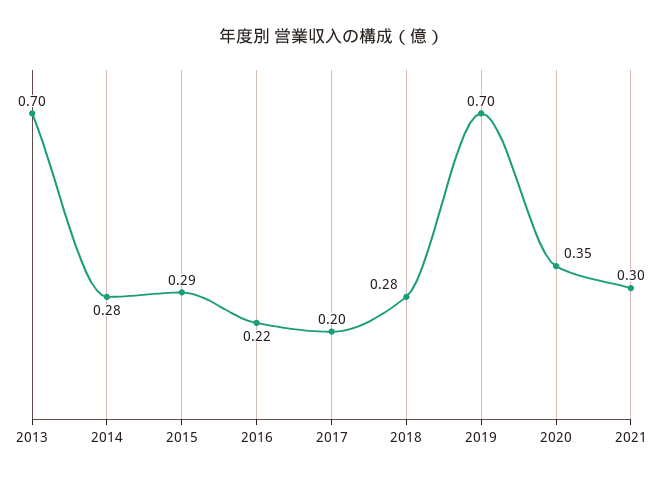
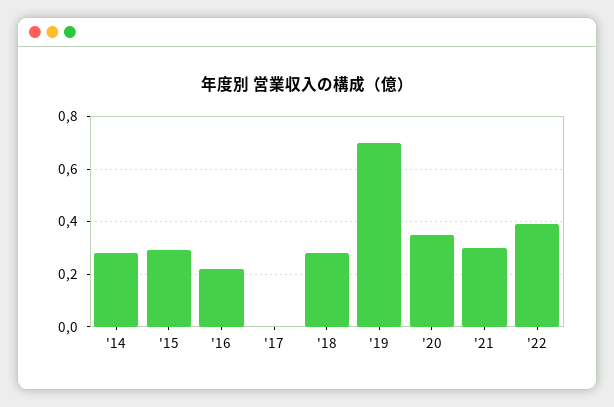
2013: 0.7 -> none
2017: 0.2 -> 0
'22: none -> 0.4

